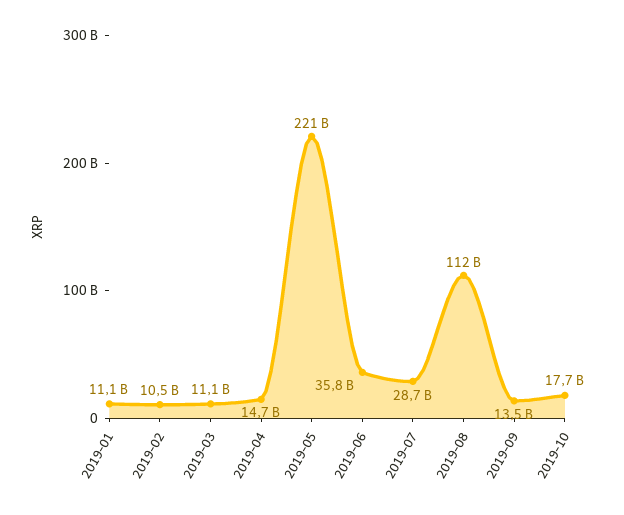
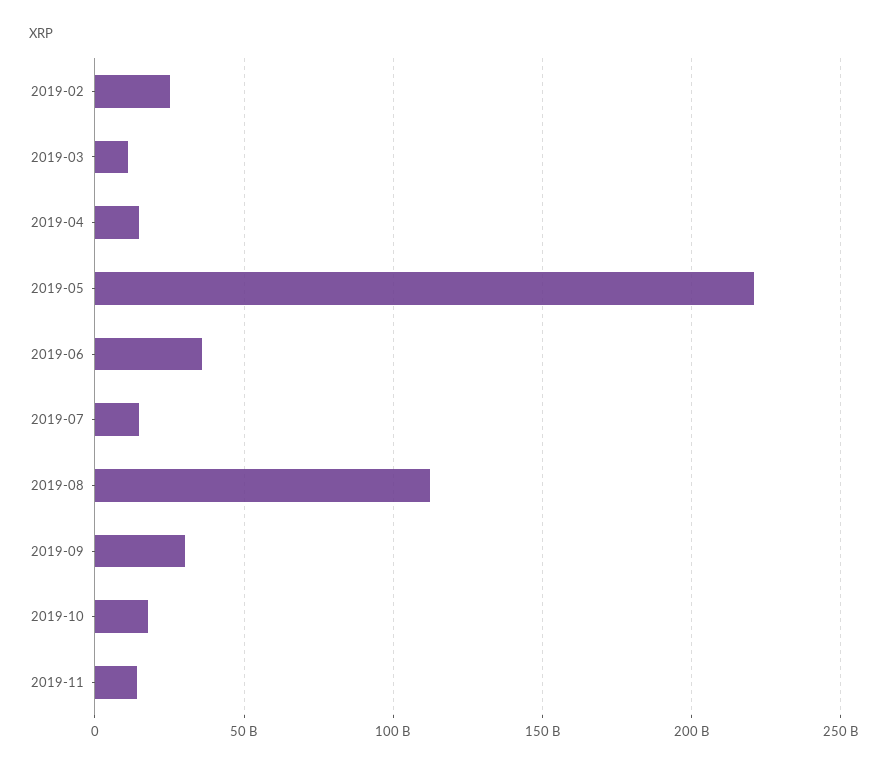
2019-01: 11100000000 -> none
2019-02: 10500000000 -> 25000000000
2019-07: 28700000000 -> 15000000000
2019-09: 13500000000 -> 30000000000
2019-11: none -> 15000000000

